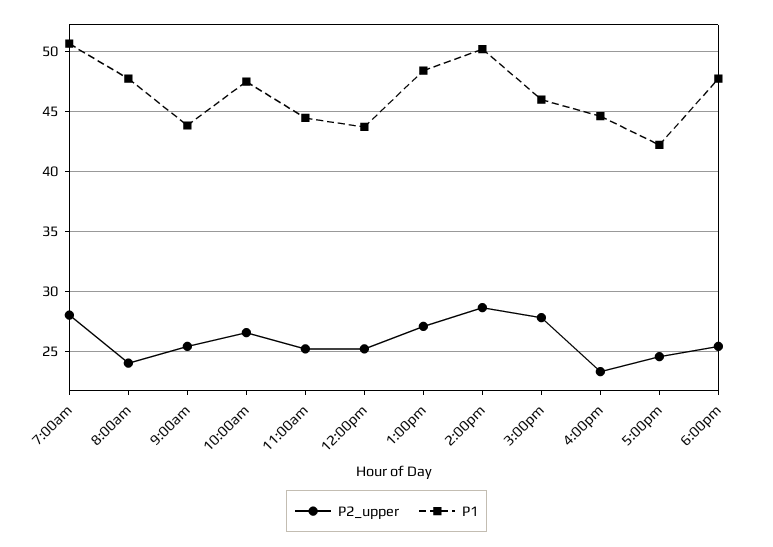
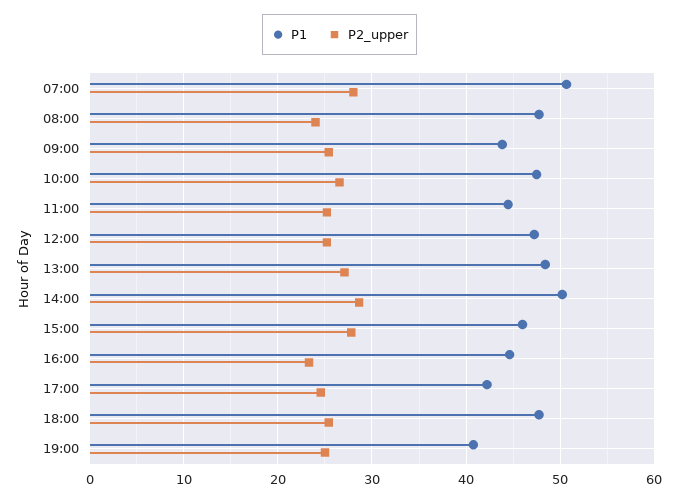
P1, 12:00pm: 44 -> 47
P1, 19:00: none -> 41
P2_upper, 19:00: none -> 25

